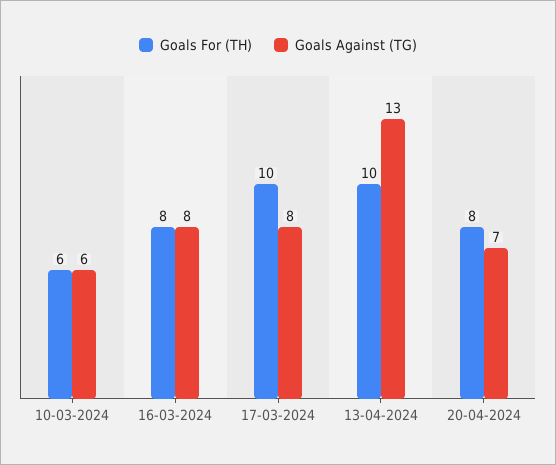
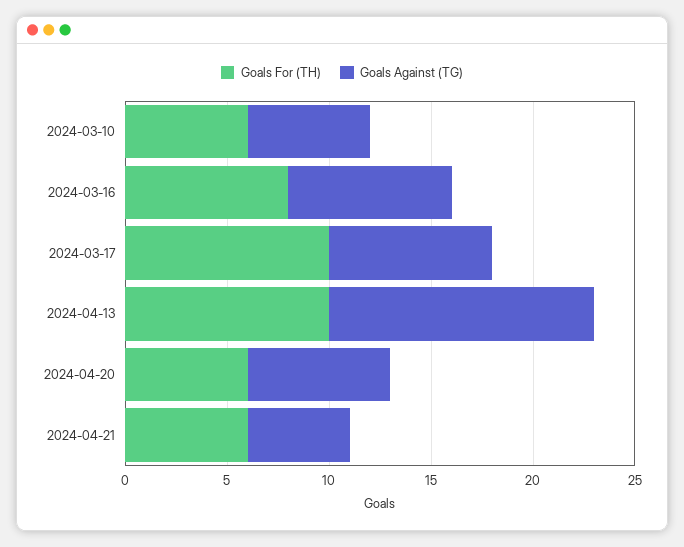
Goals For (TH), 20-04-2024: 8 -> 6
Goals For (TH), 2024-04-21: none -> 6
Goals Against (TG), 2024-04-21: none -> 5

